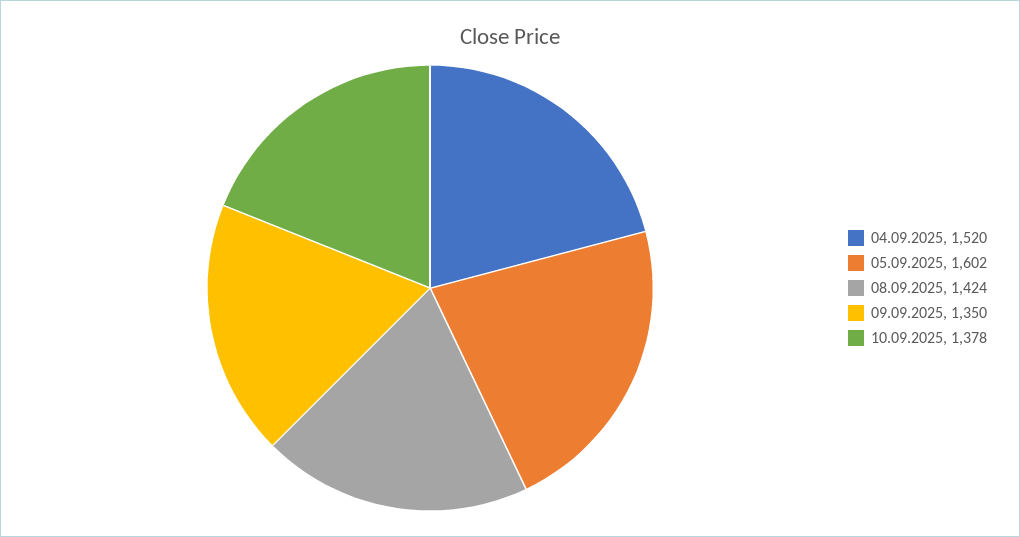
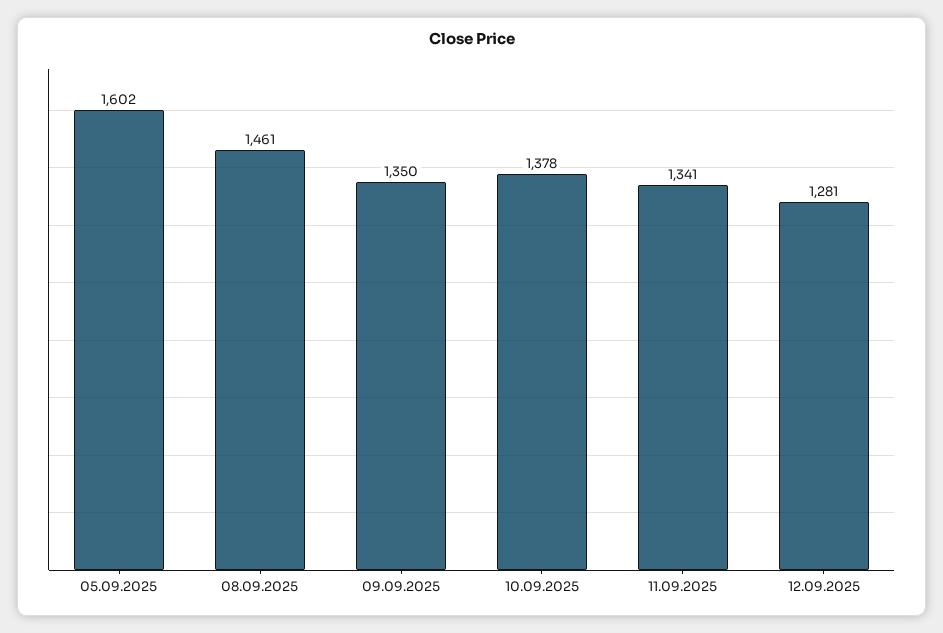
04.09.2025: 1520 -> none
08.09.2025: 1424 -> 1461
11.09.2025: none -> 1341
12.09.2025: none -> 1281

